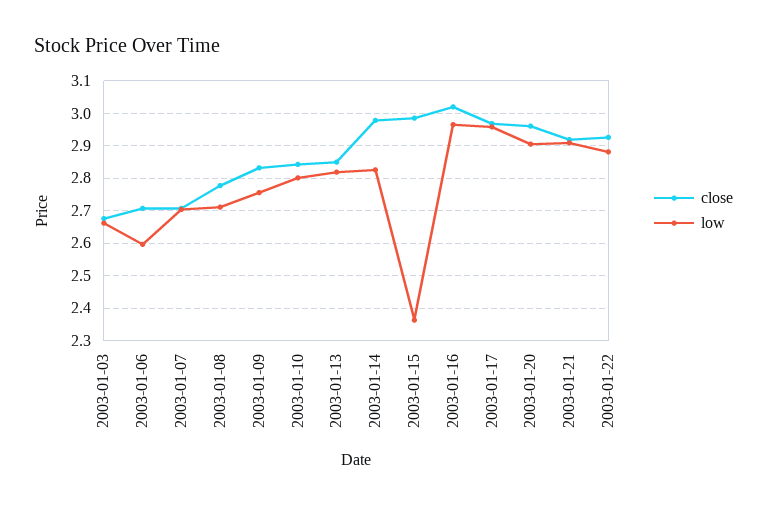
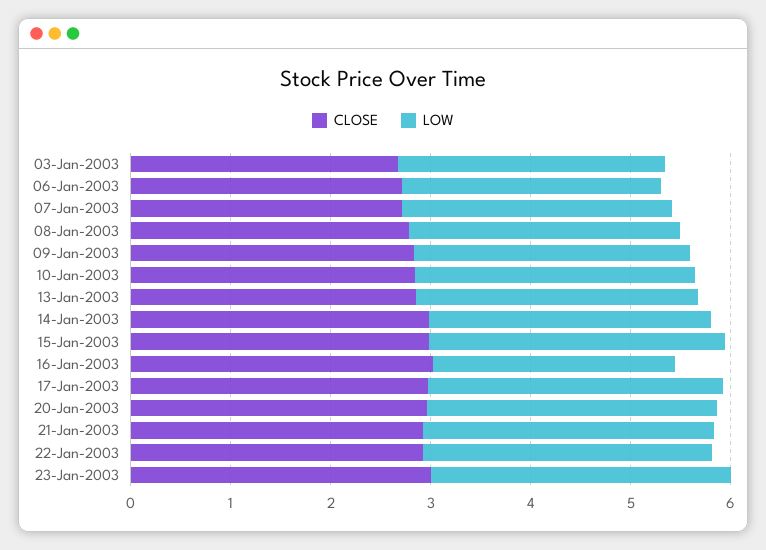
low, 2003-01-15: 2.36 -> 3
low, 2003-01-16: 2.96 -> 2.4
close, 23-Jan-2003: none -> 3
low, 23-Jan-2003: none -> 3

